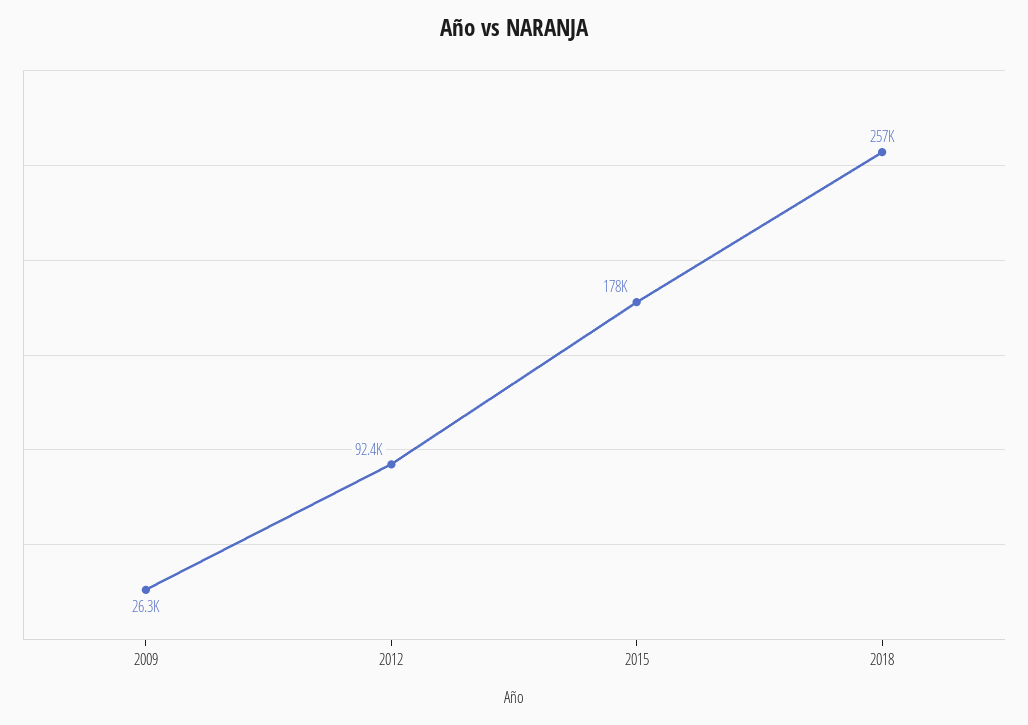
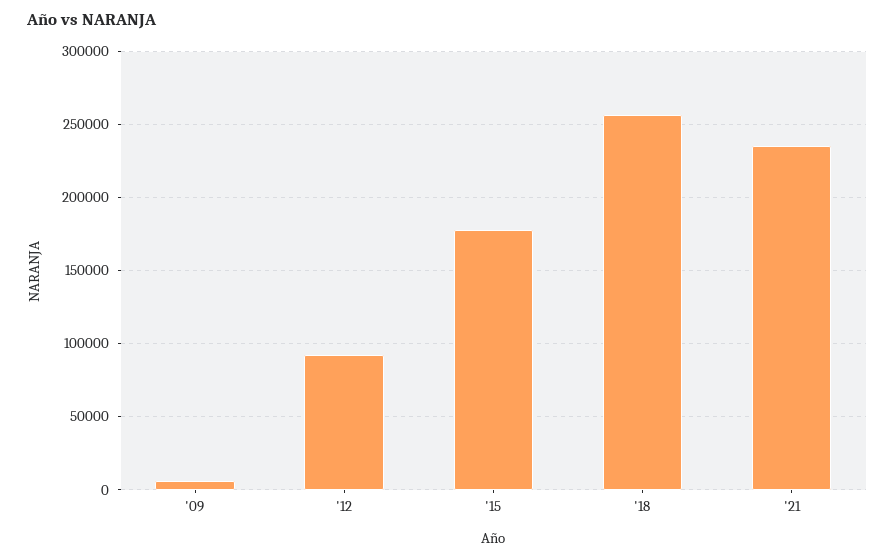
2009: 26300 -> 5000
'21: none -> 235000

